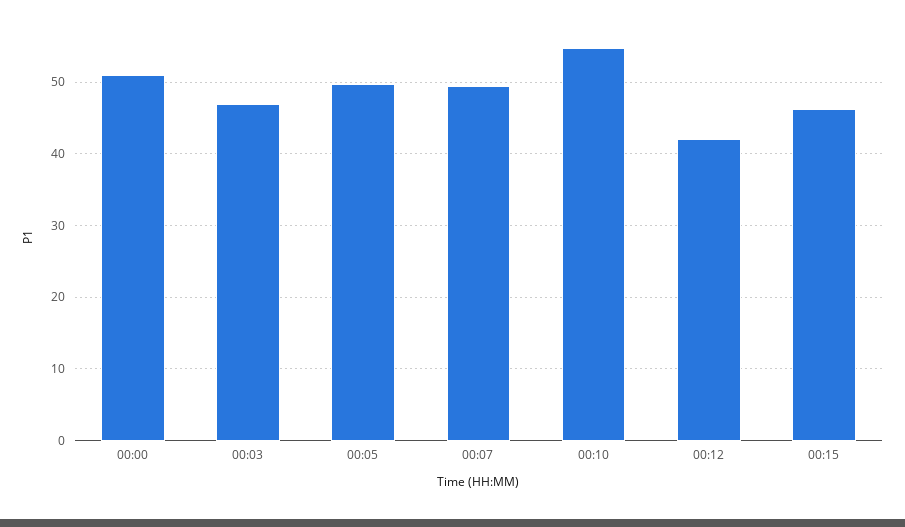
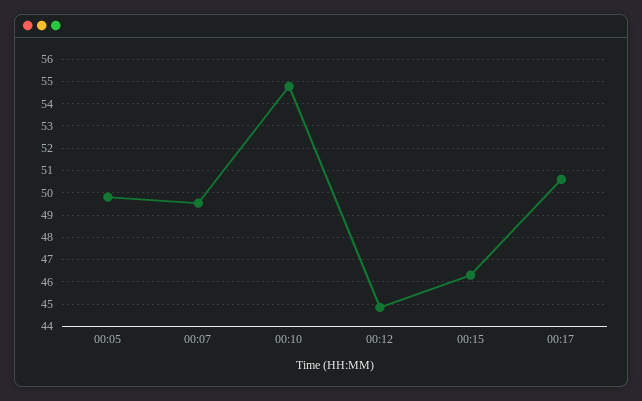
00:00: 51 -> none
00:03: 47 -> none
00:12: 42 -> 45
00:17: none -> 50.5

